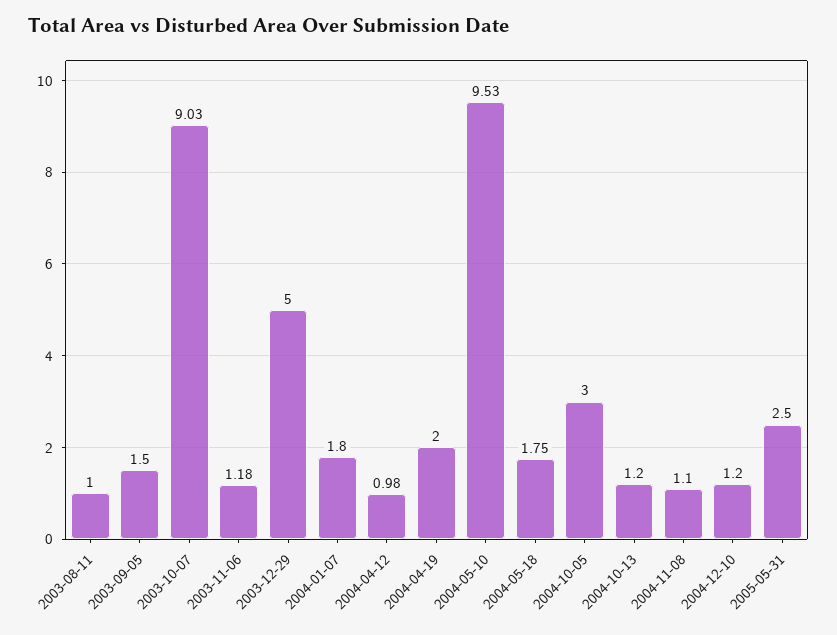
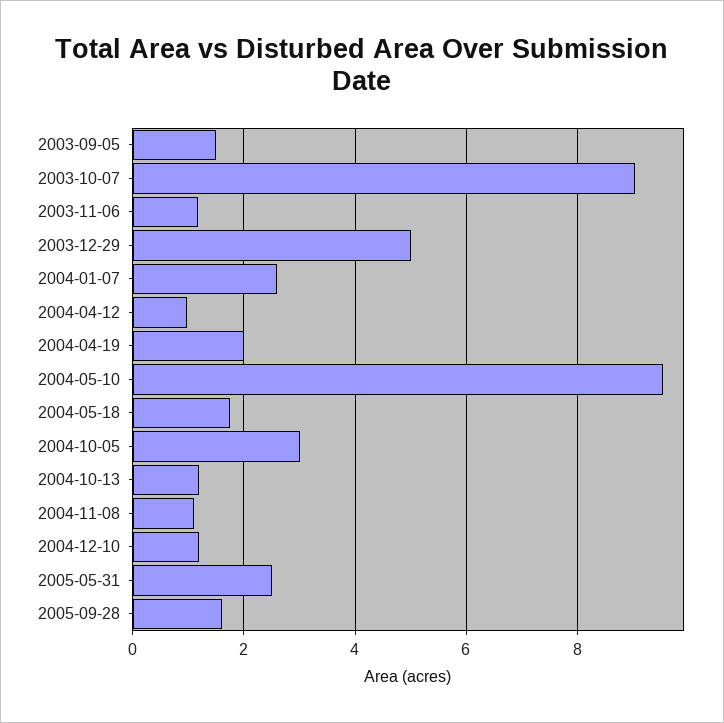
2003-08-11: 1 -> none
2004-01-07: 1.8 -> 2.6
2005-09-28: none -> 1.6

